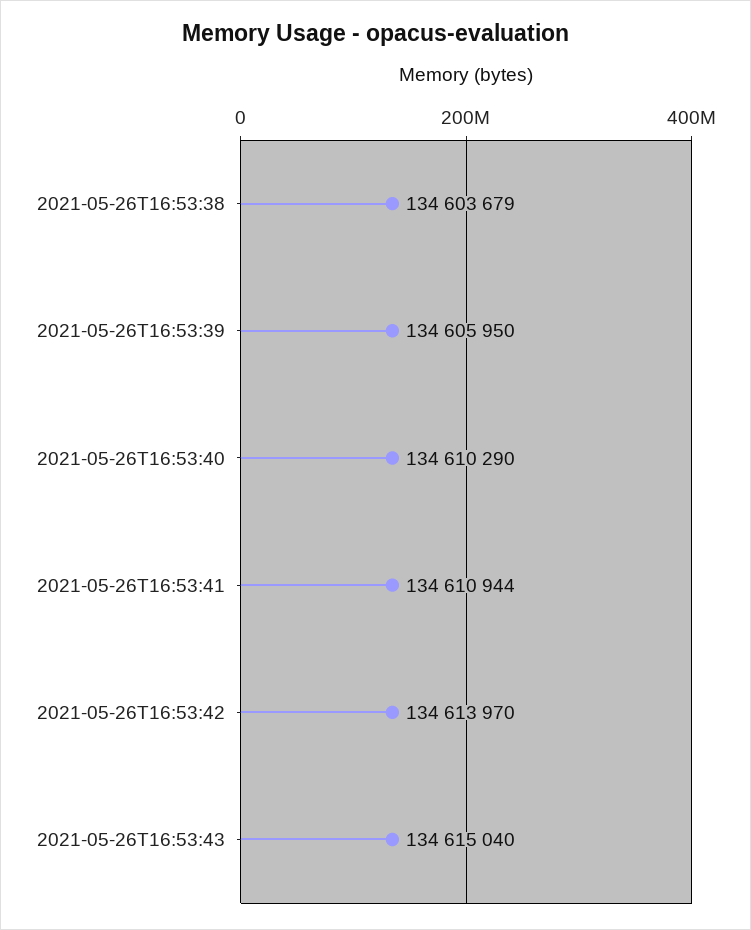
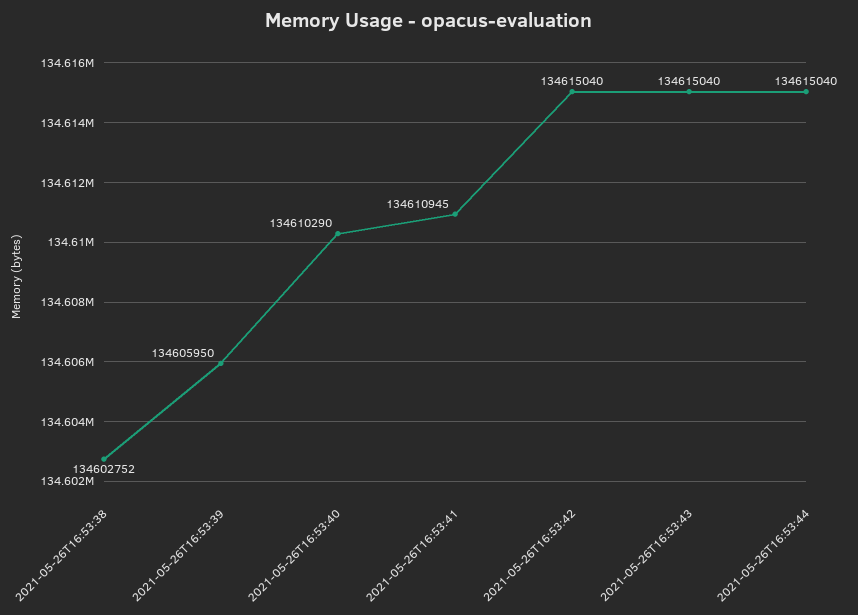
2021-05-26T16:53:38: 134603679 -> 134602752
2021-05-26T16:53:41: 134610944 -> 134610945
2021-05-26T16:53:42: 134613970 -> 134615040
2021-05-26T16:53:44: none -> 134615040

